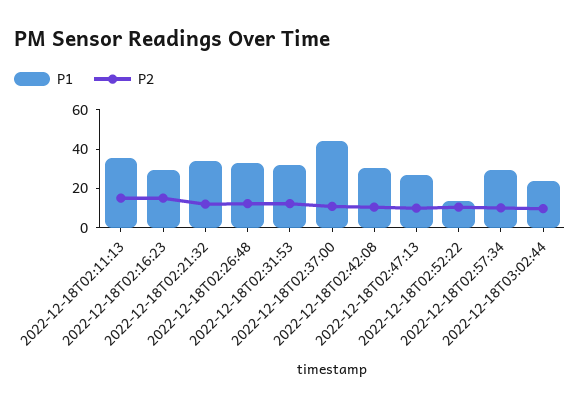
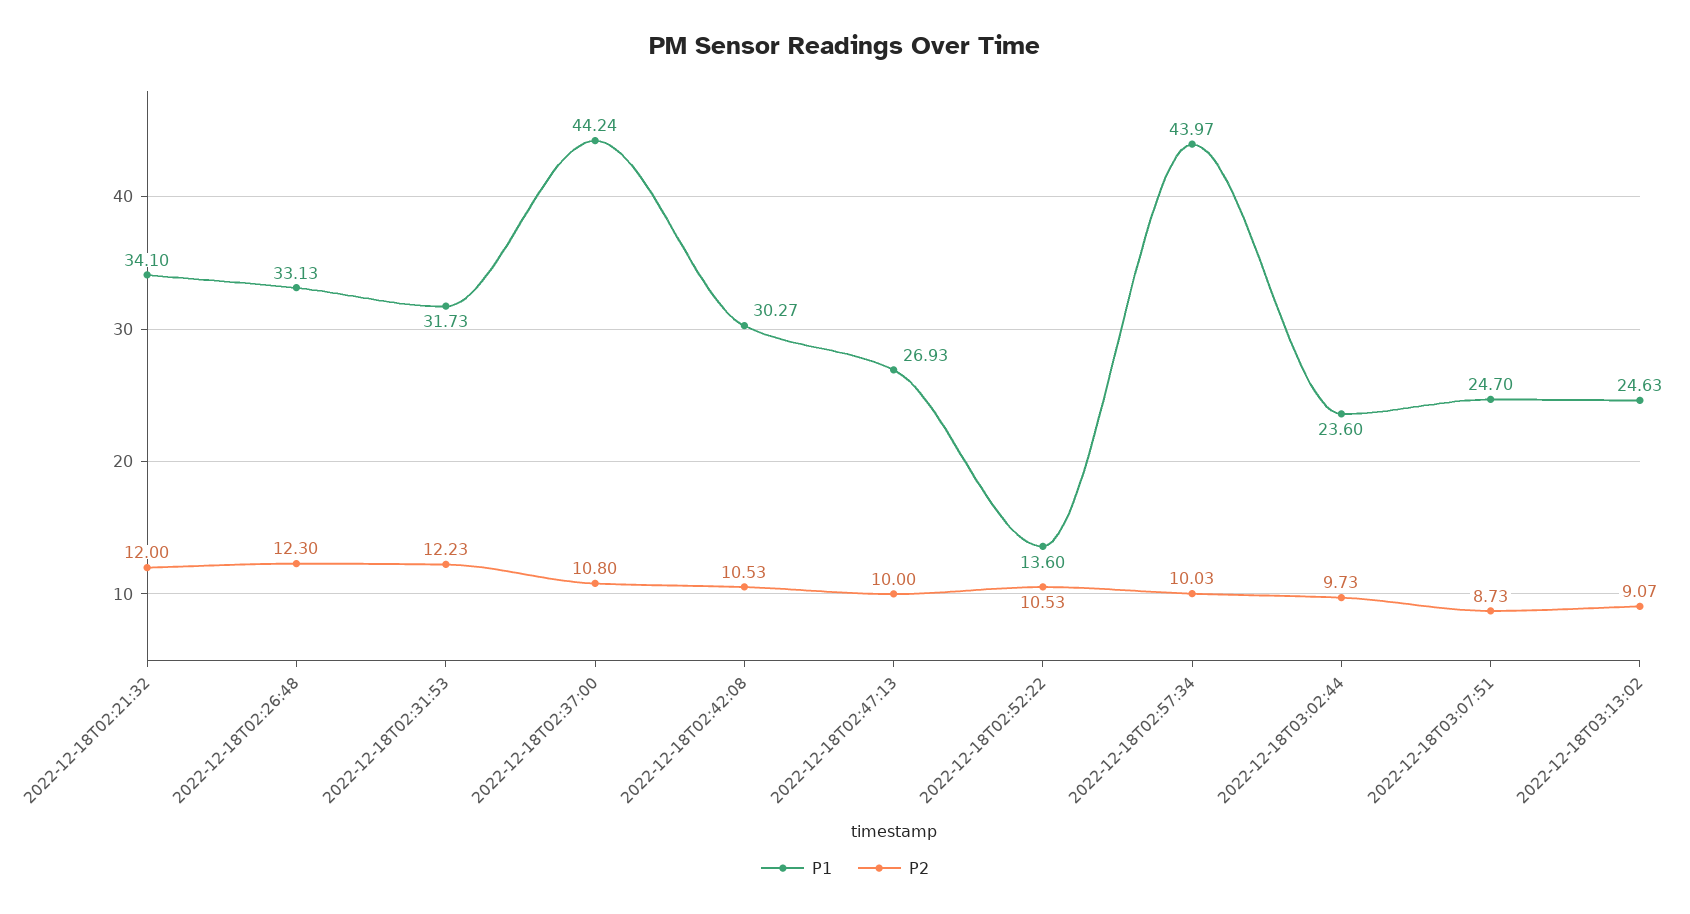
P1, 2022-12-18T02:11:13: 35 -> none
P2, 2022-12-18T02:11:13: 15 -> none
P1, 2022-12-18T02:16:23: 30 -> none
P2, 2022-12-18T02:16:23: 15 -> none
P1, 2022-12-18T02:57:34: 30 -> 43.97
P1, 2022-12-18T03:07:51: none -> 24.7
P2, 2022-12-18T03:07:51: none -> 8.73
P1, 2022-12-18T03:13:02: none -> 24.63
P2, 2022-12-18T03:13:02: none -> 9.07

